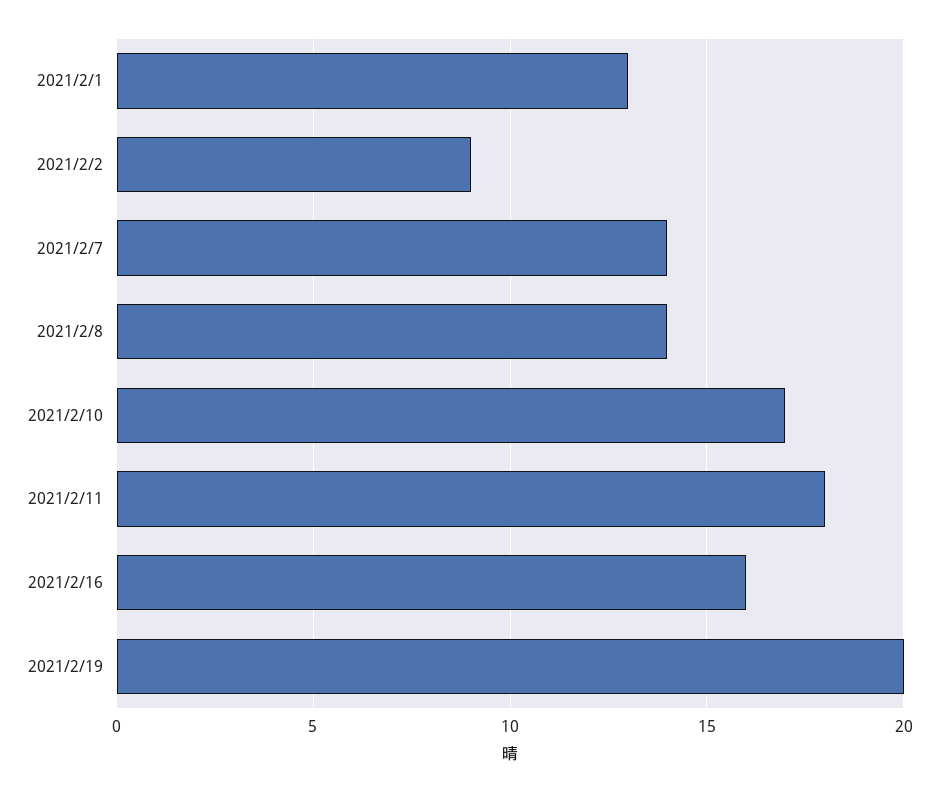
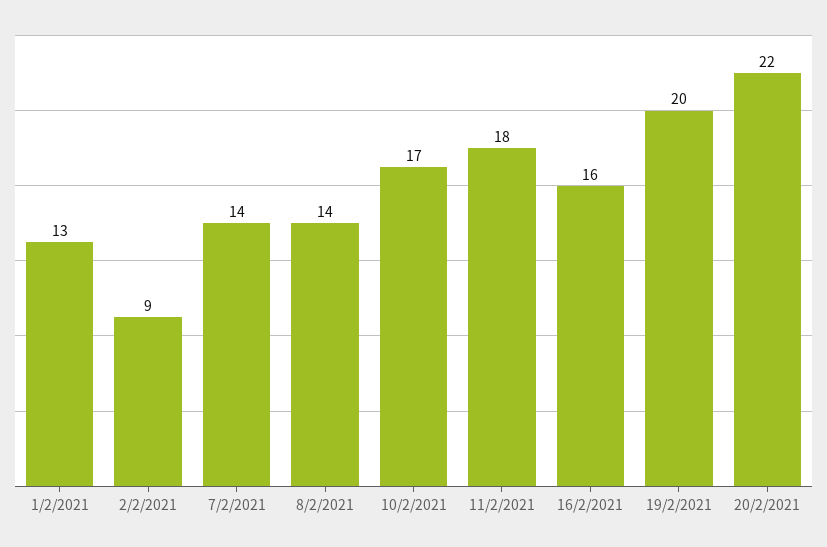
20/2/2021: none -> 22

